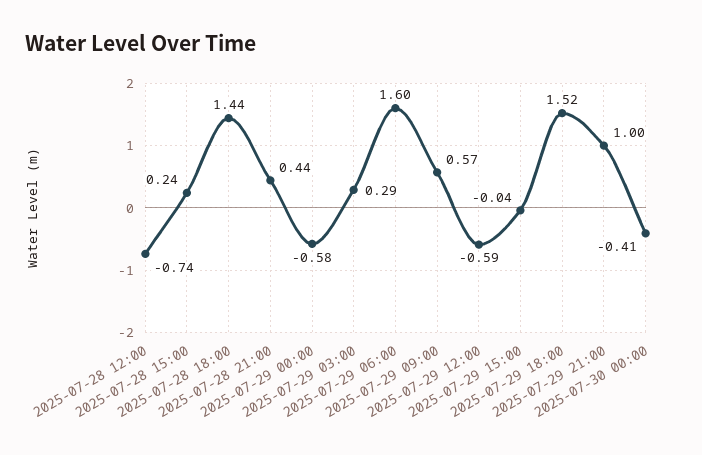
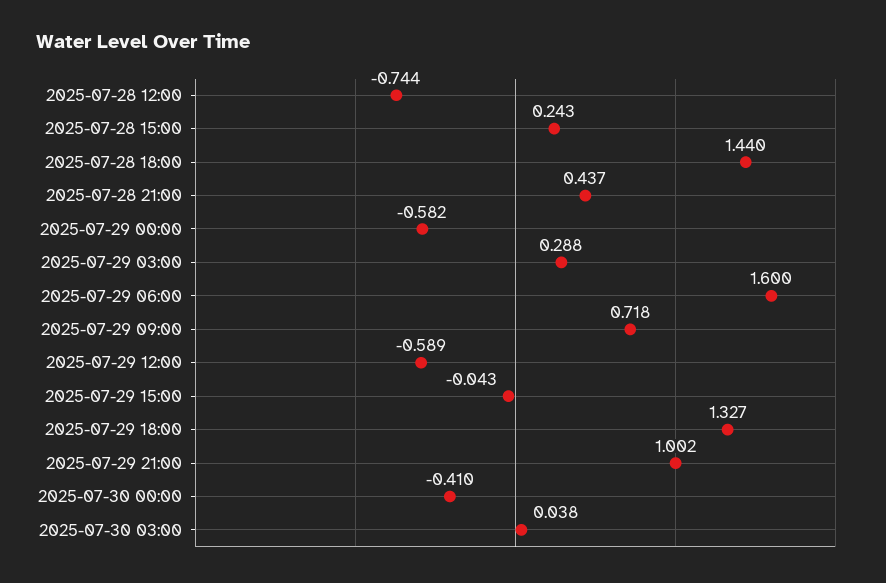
2025-07-29 09:00: 0.57 -> 0.718
2025-07-29 18:00: 1.52 -> 1.327
2025-07-30 03:00: none -> 0.038

